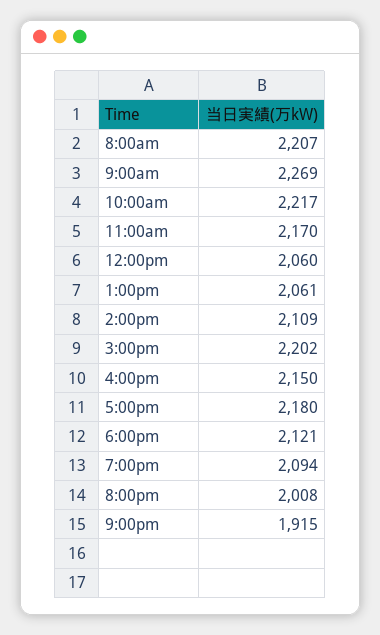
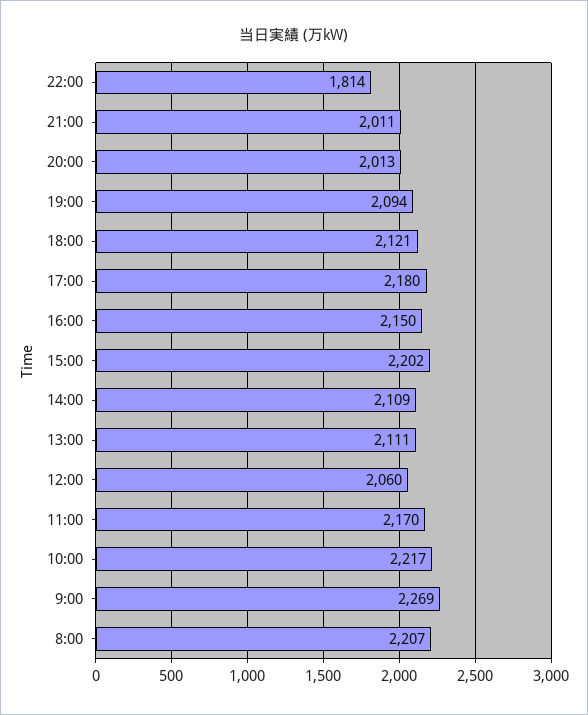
1:00pm: 2061 -> 2111
8:00pm: 2008 -> 2013
9:00pm: 1915 -> 2011
22:00: none -> 1814

